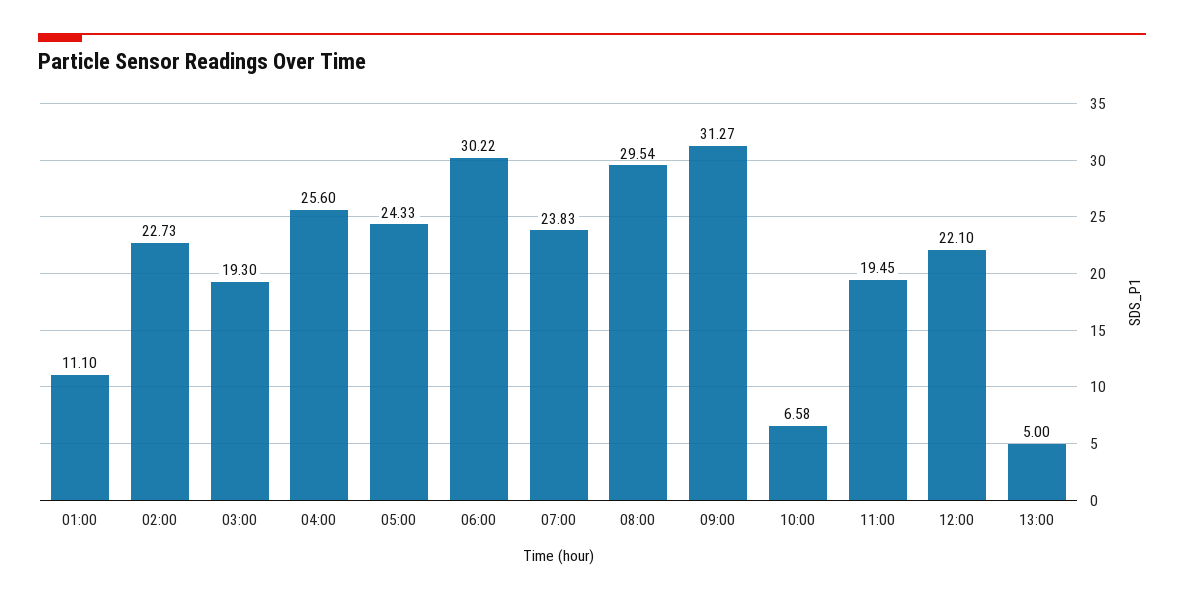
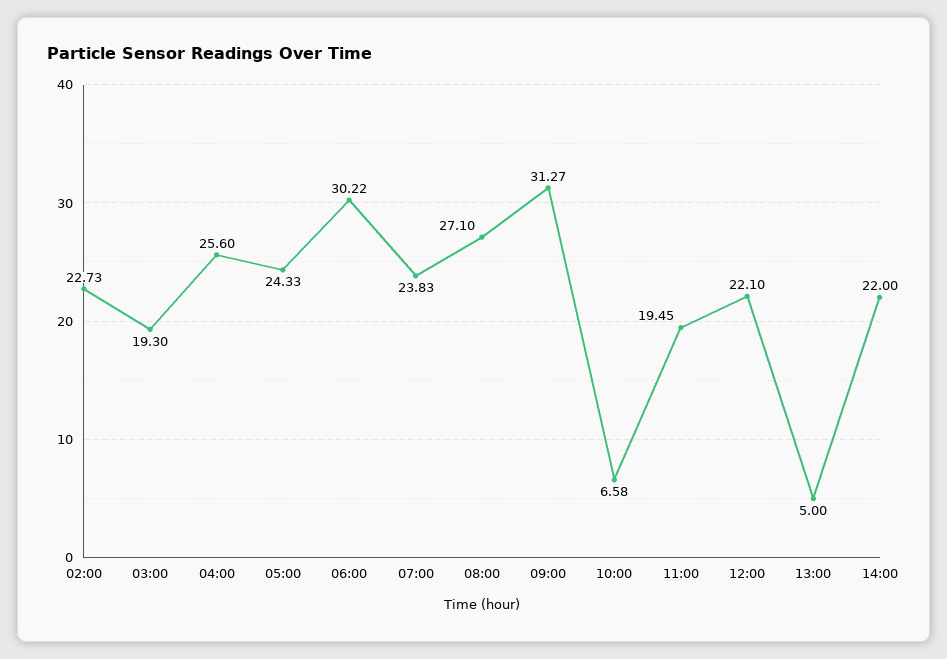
01:00: 11.1 -> none
08:00: 29.54 -> 27.1
14:00: none -> 22

